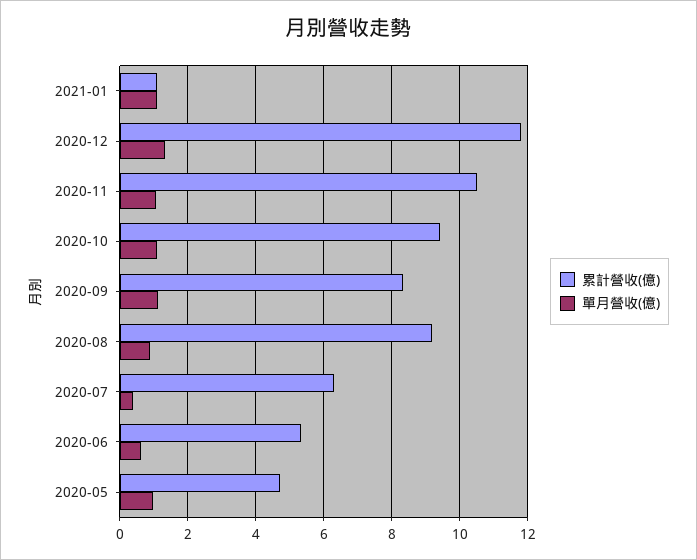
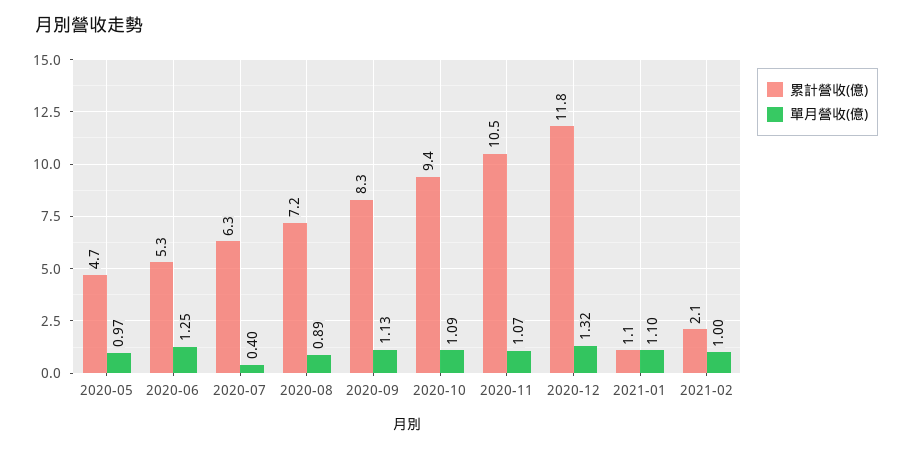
累計營收(億), 2020-08: 9.2 -> 7.2
單月營收(億), 2020-06: 0.6 -> 1.25
累計營收(億), 2021-02: none -> 2.1
單月營收(億), 2021-02: none -> 1

